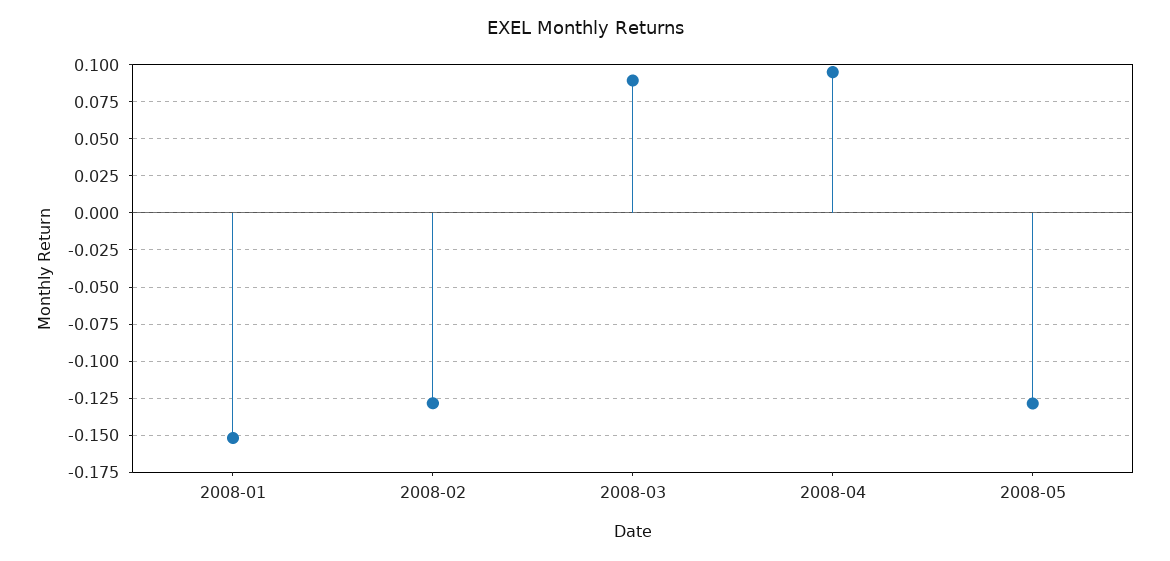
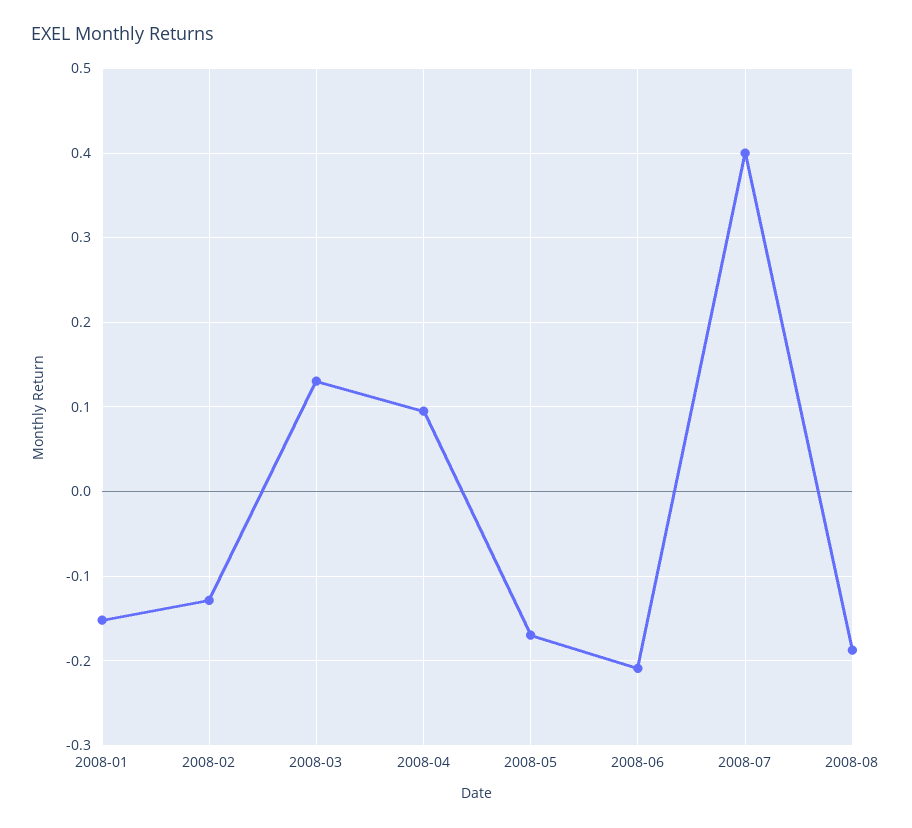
2008-03: 0.09 -> 0.13
2008-05: -0.13 -> -0.17
2008-06: none -> -0.21
2008-07: none -> 0.4
2008-08: none -> -0.19

